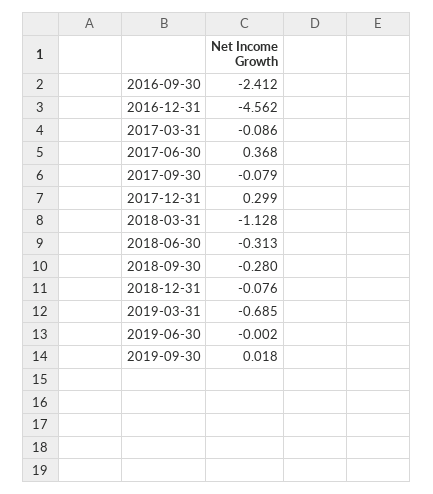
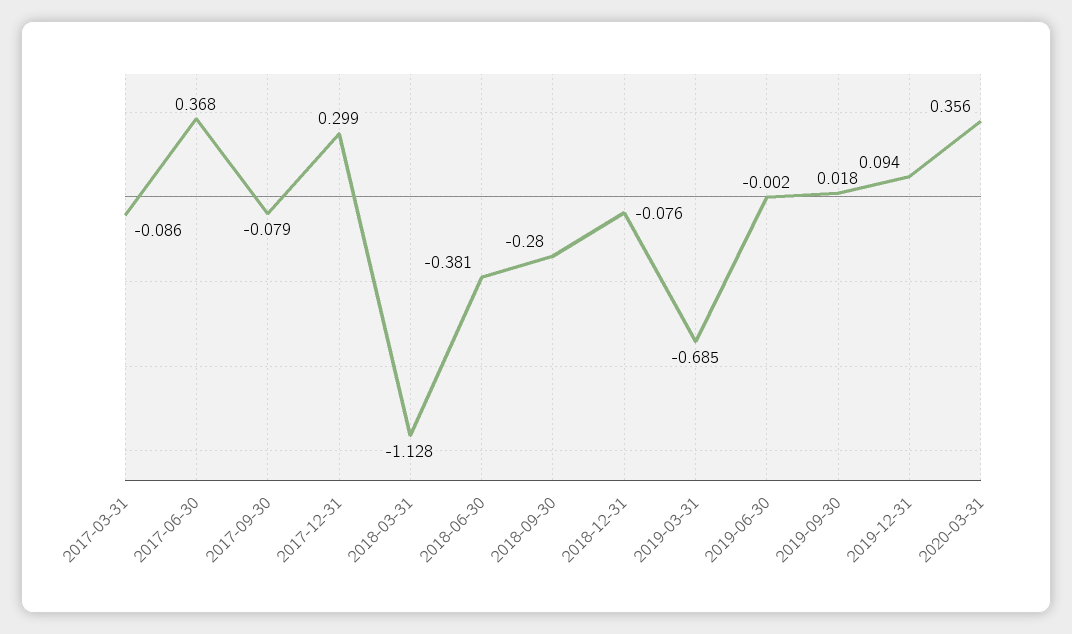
2016-09-30: -2.412 -> none
2016-12-31: -4.562 -> none
2018-06-30: -0.313 -> -0.381
2019-12-31: none -> 0.094
2020-03-31: none -> 0.356

